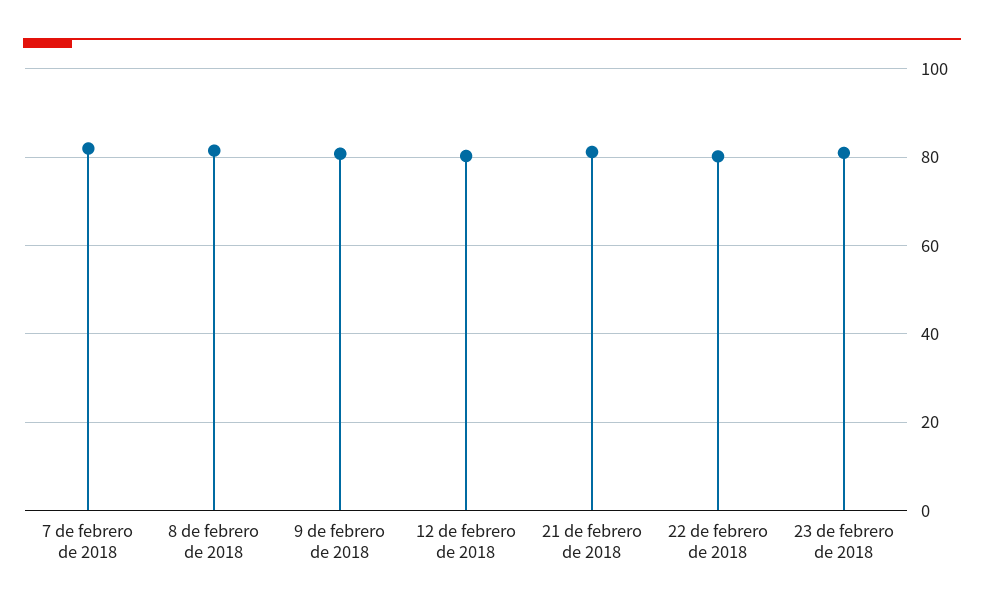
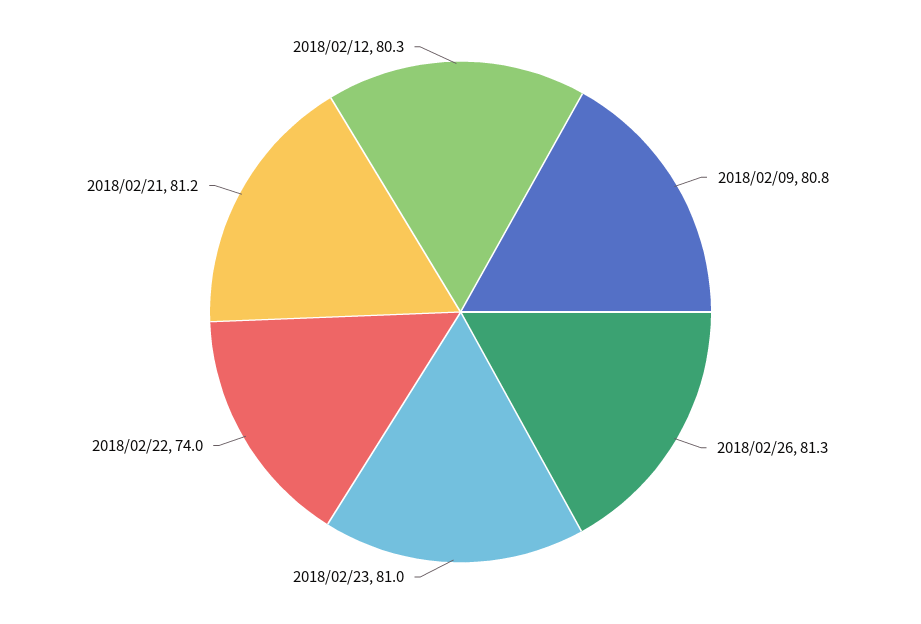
7 de febrero de 2018: 82 -> none
8 de febrero de 2018: 82 -> none
22 de febrero de 2018: 80 -> 74
2018/02/26: none -> 81.3

